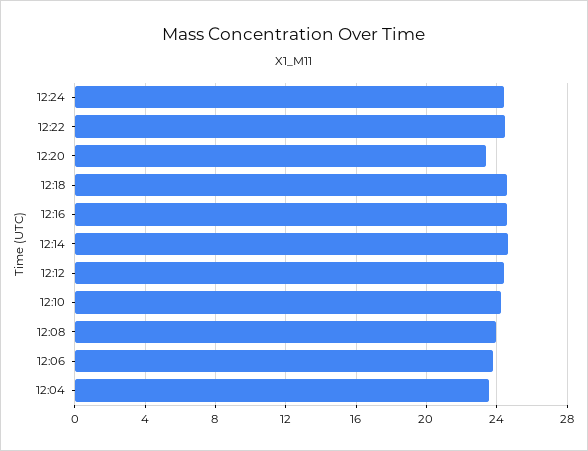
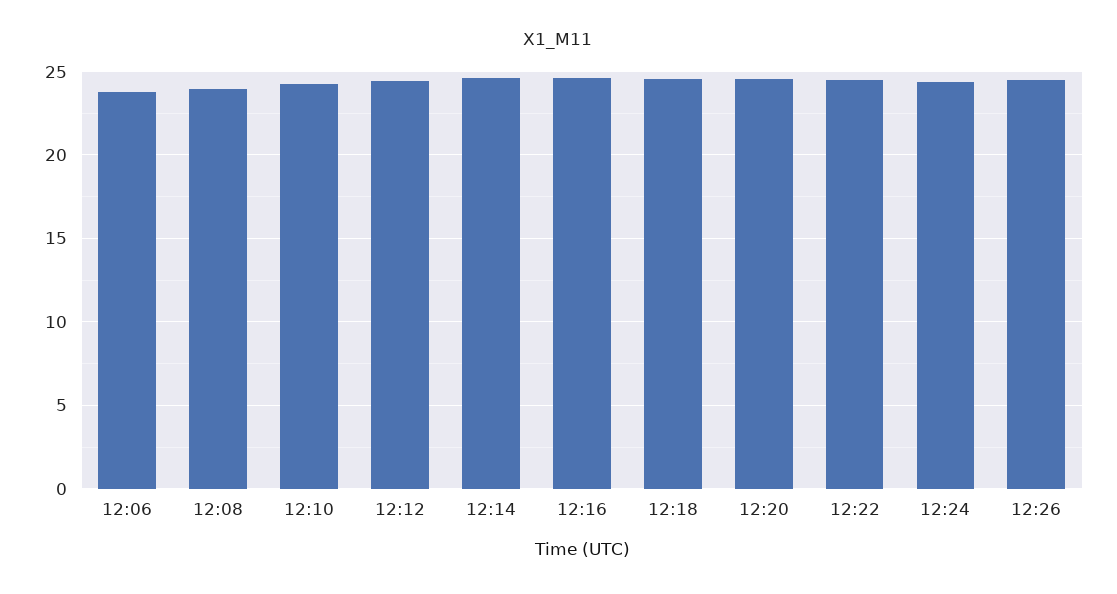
12:20: 23.5 -> 24.5
12:04: 23.5 -> none
12:26: none -> 24.5

